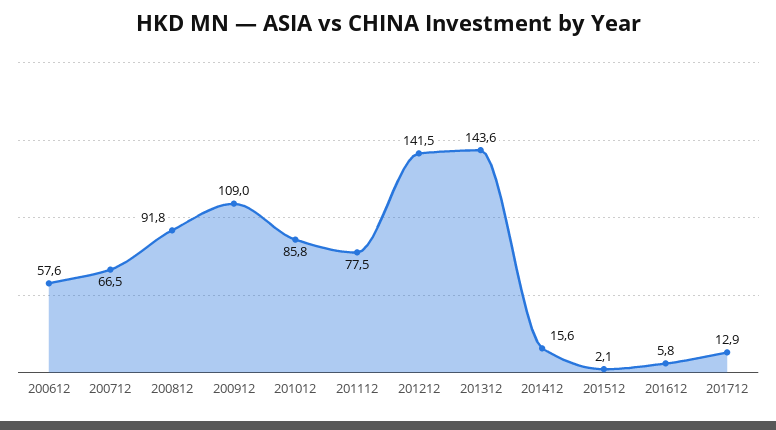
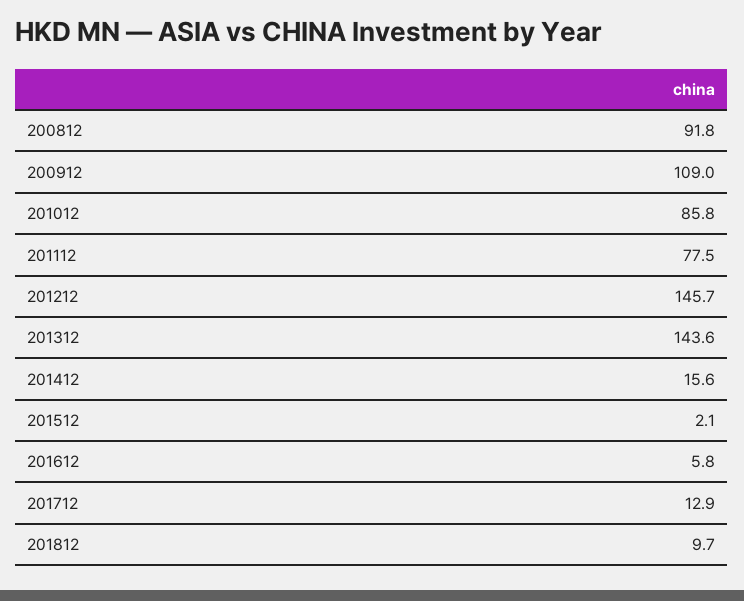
200612: 57.6 -> none
200712: 66.5 -> none
201212: 141.5 -> 145.7
201812: none -> 9.7

